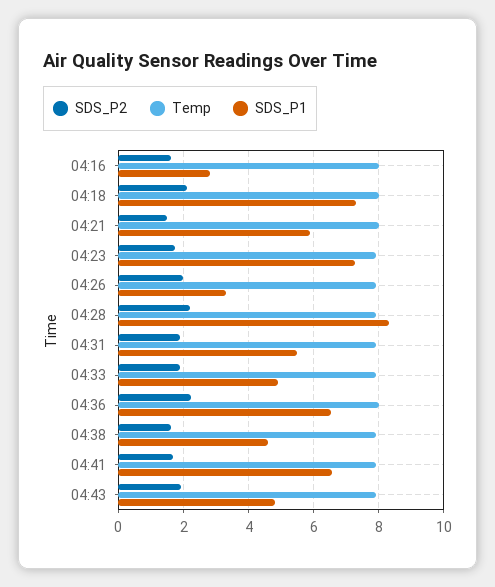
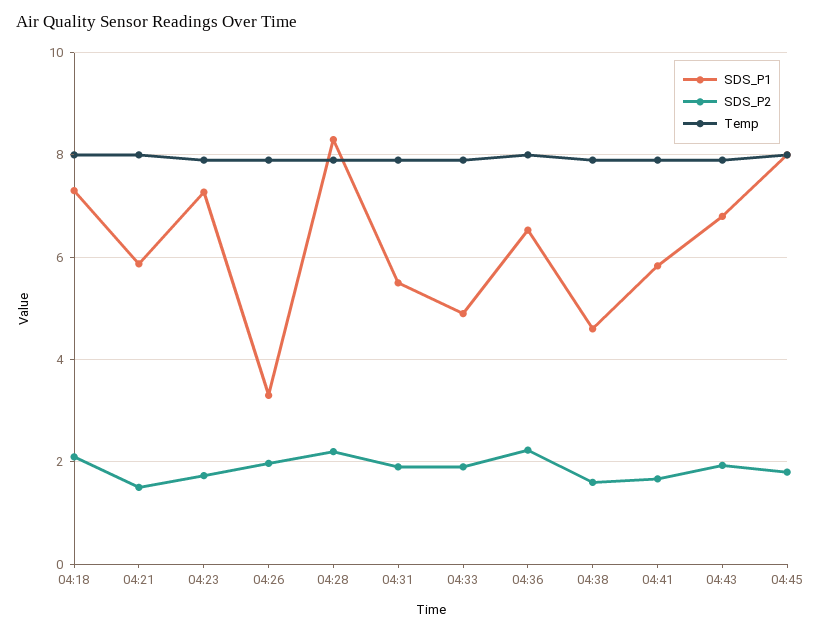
SDS_P2, 04:16: 1.6 -> none
Temp, 04:16: 8 -> none
SDS_P1, 04:16: 2.8 -> none
SDS_P1, 04:41: 6.6 -> 5.8
SDS_P1, 04:43: 4.8 -> 6.8
SDS_P1, 04:45: none -> 8
SDS_P2, 04:45: none -> 1.8
Temp, 04:45: none -> 8

